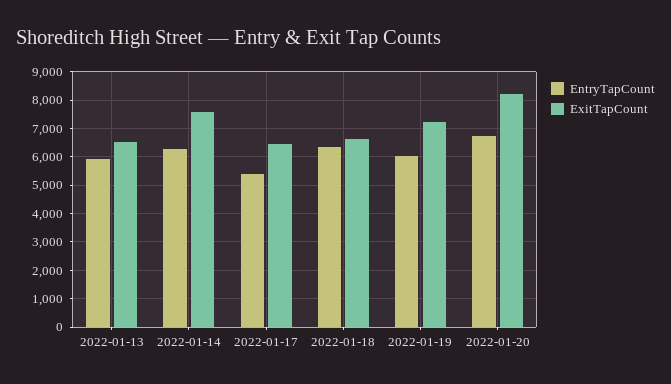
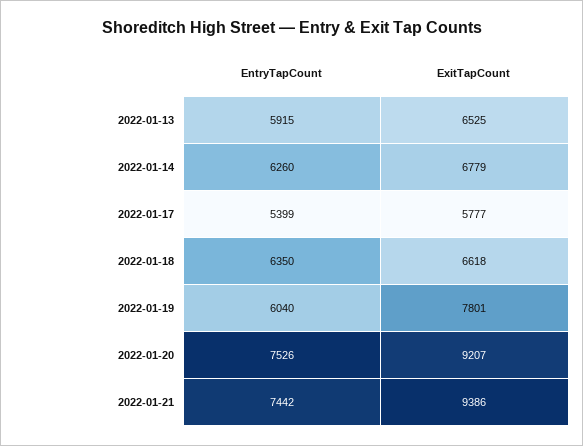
ExitTapCount, 2022-01-14: 7500 -> 6779
ExitTapCount, 2022-01-17: 6500 -> 5777
ExitTapCount, 2022-01-19: 7250 -> 7801
EntryTapCount, 2022-01-20: 6750 -> 7526
ExitTapCount, 2022-01-20: 8250 -> 9207
EntryTapCount, 2022-01-21: none -> 7442
ExitTapCount, 2022-01-21: none -> 9386

